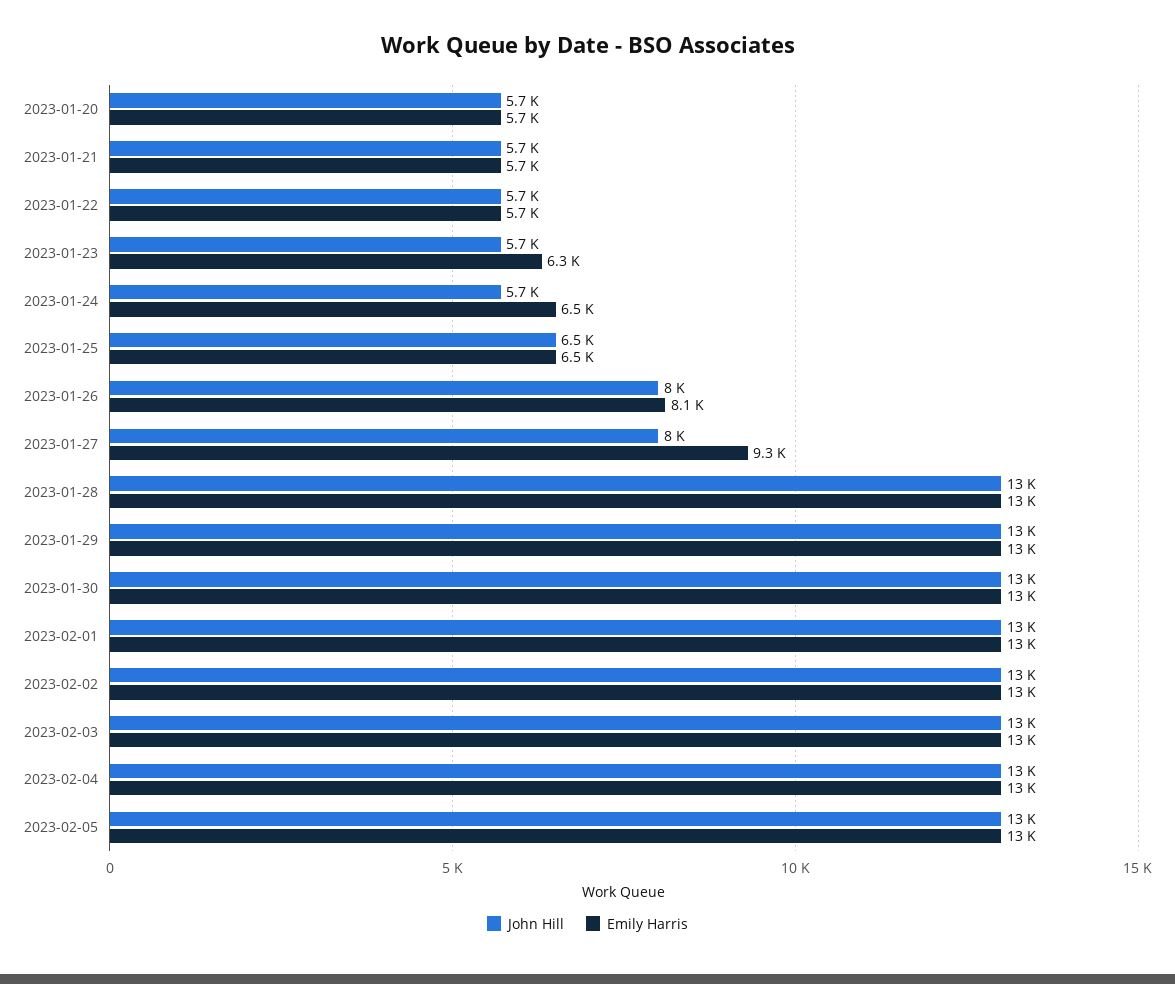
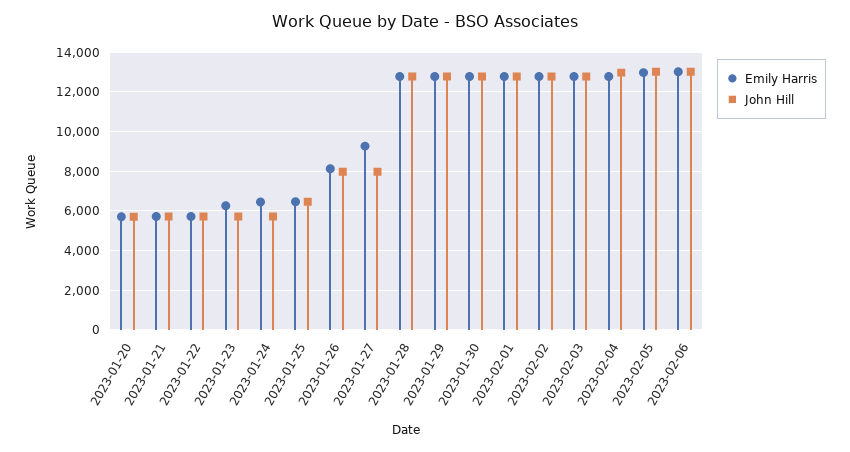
Emily Harris, 2023-02-06: none -> 13000
John Hill, 2023-02-06: none -> 13000

